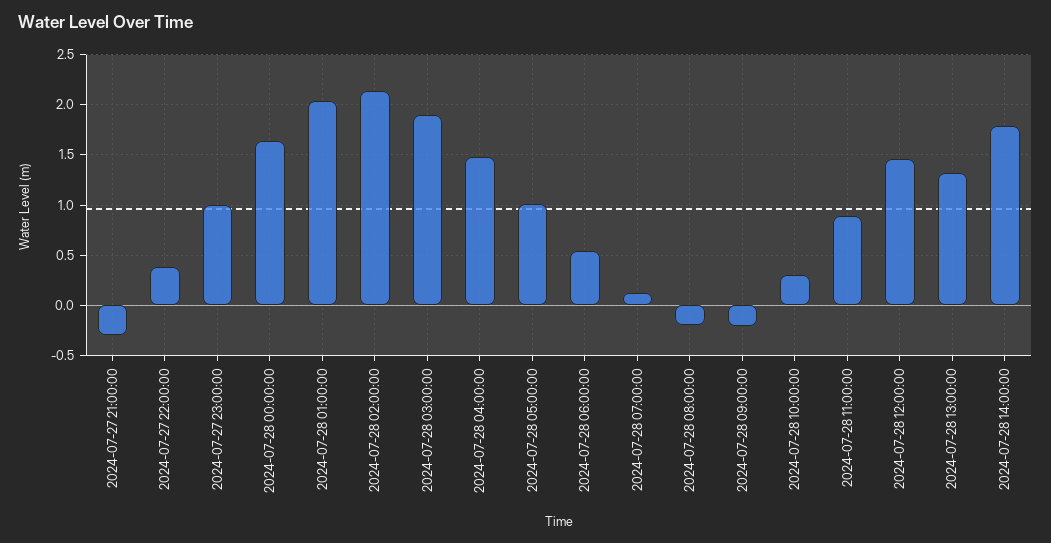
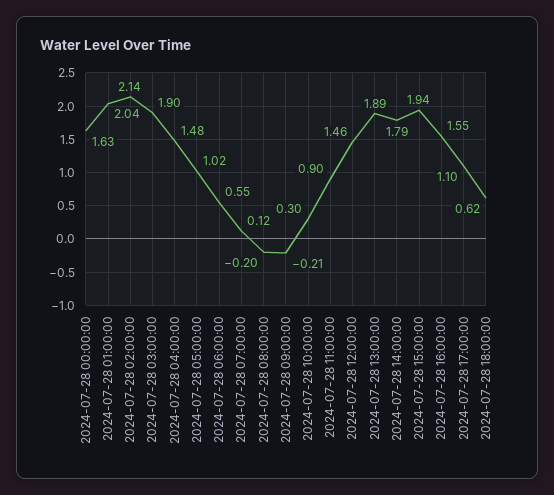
2024-07-27 21:00:00: -0.3 -> none
2024-07-27 22:00:00: 0.4 -> none
2024-07-27 23:00:00: 1 -> none
2024-07-28 13:00:00: 1.3 -> 1.89
2024-07-28 15:00:00: none -> 1.94
2024-07-28 16:00:00: none -> 1.55
2024-07-28 17:00:00: none -> 1.1
2024-07-28 18:00:00: none -> 0.62

